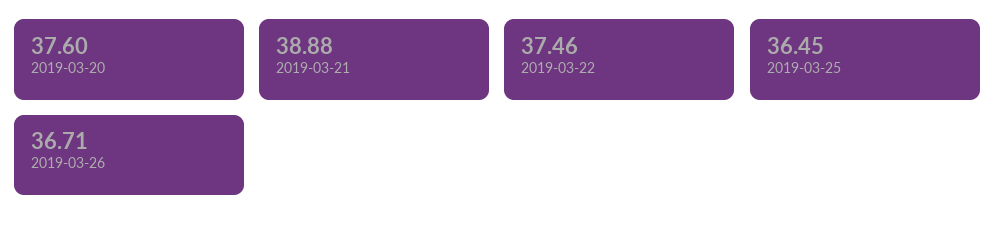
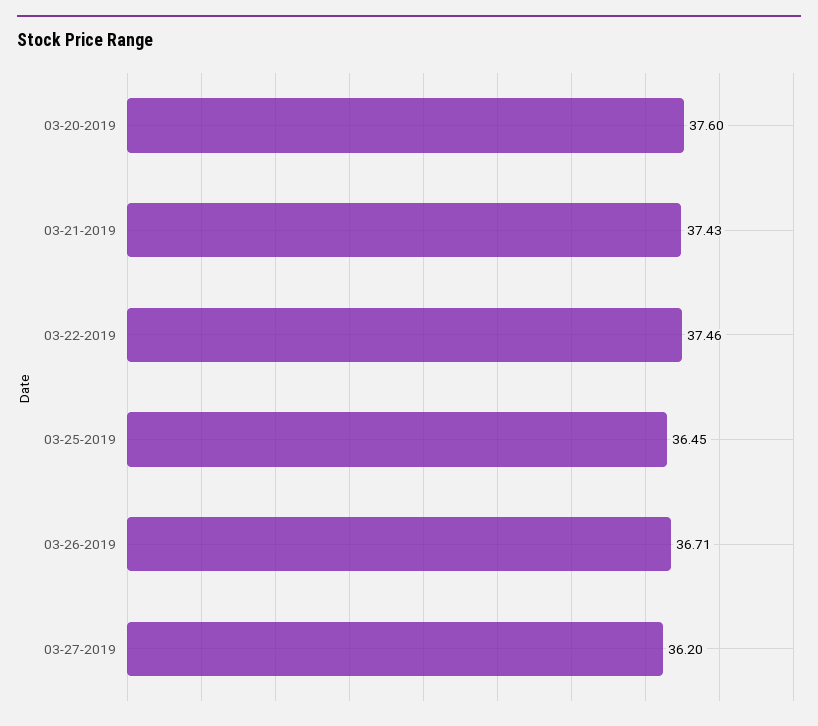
2019-03-21: 38.88 -> 37.43
03-27-2019: none -> 36.2

